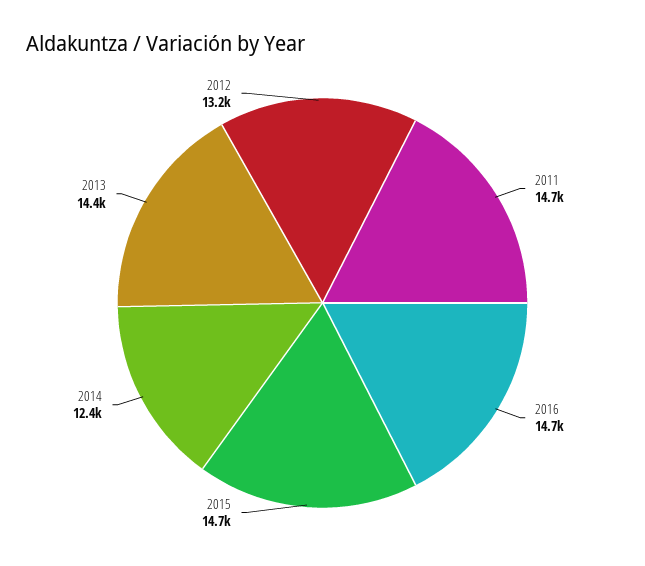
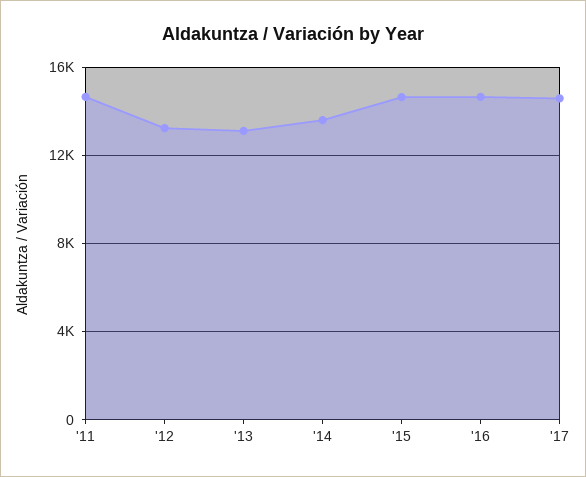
2014: 12400 -> 13500
2013: 14400 -> 13000
'17: none -> 14500

